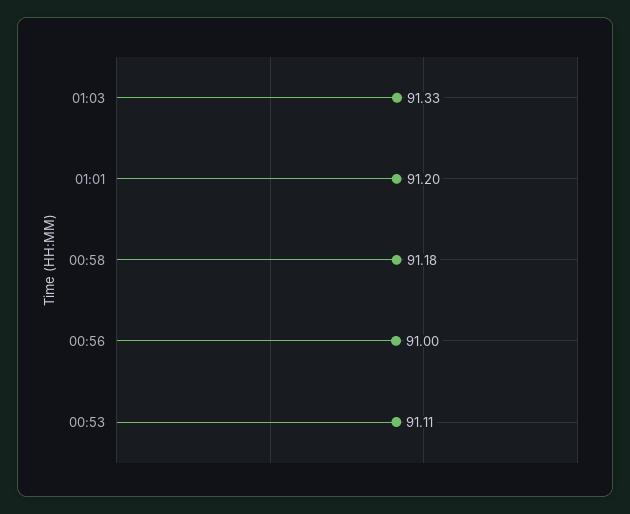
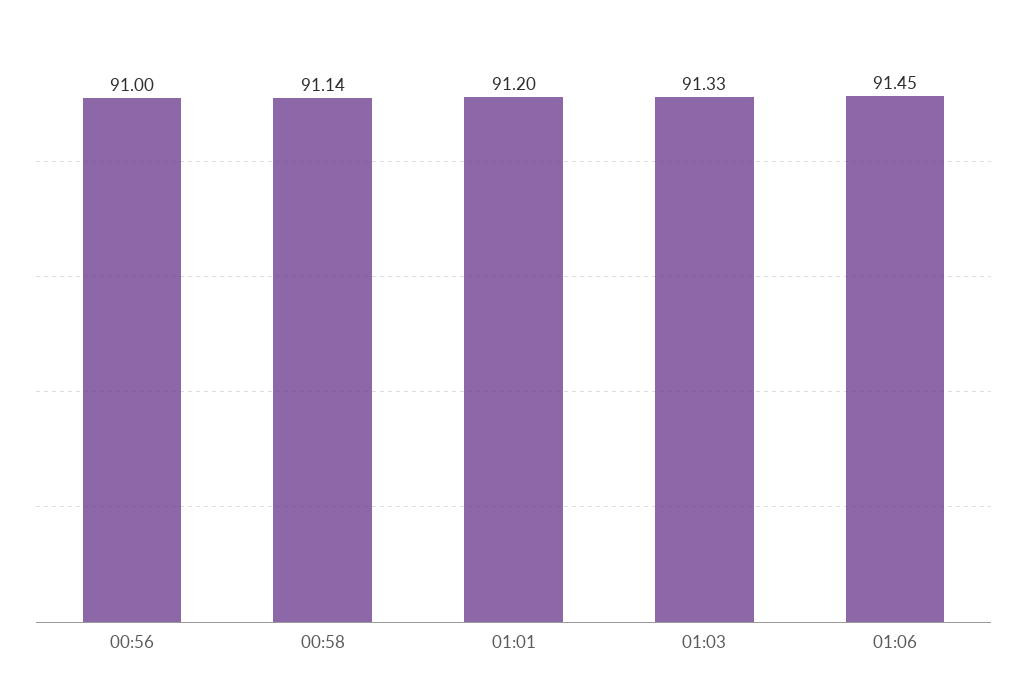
00:58: 91.18 -> 91.14
00:53: 91.11 -> none
01:06: none -> 91.45

